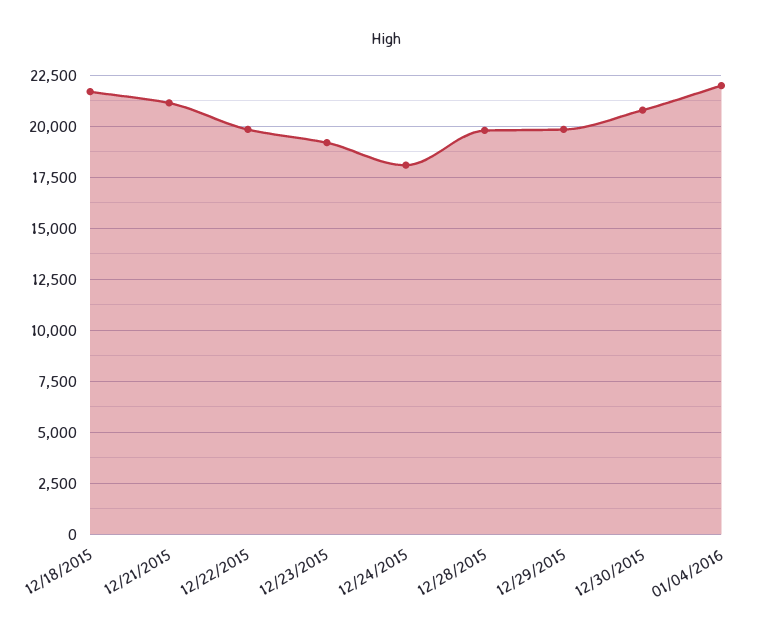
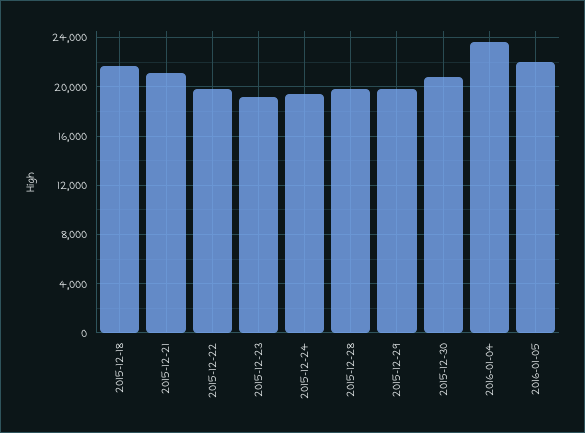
12/24/2015: 18000 -> 19500
01/04/2016: 22000 -> 23500
2016-01-05: none -> 22000

